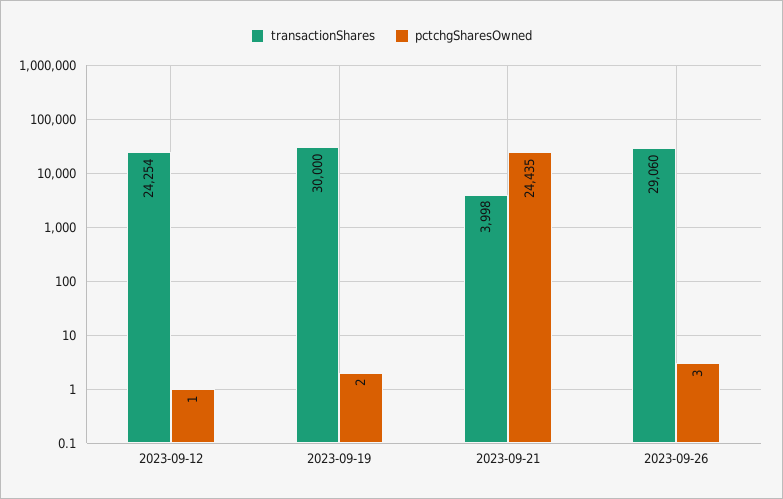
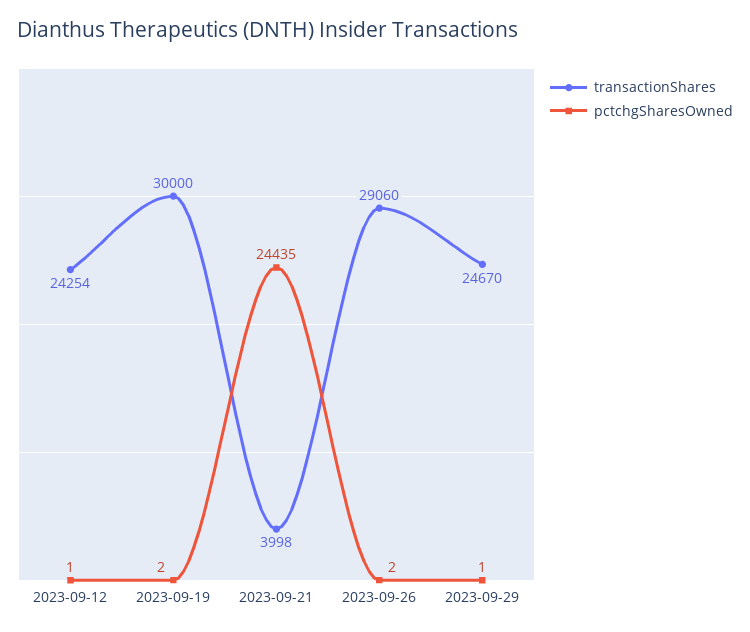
pctchgSharesOwned, 2023-09-26: 3 -> 2
transactionShares, 2023-09-29: none -> 24670
pctchgSharesOwned, 2023-09-29: none -> 1

